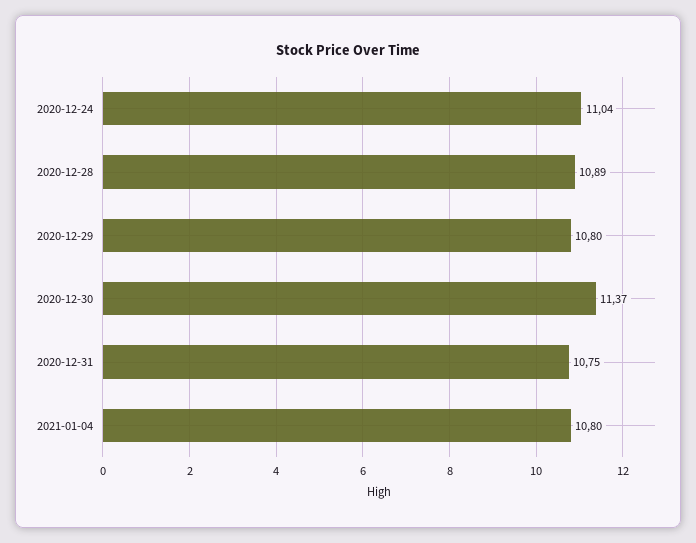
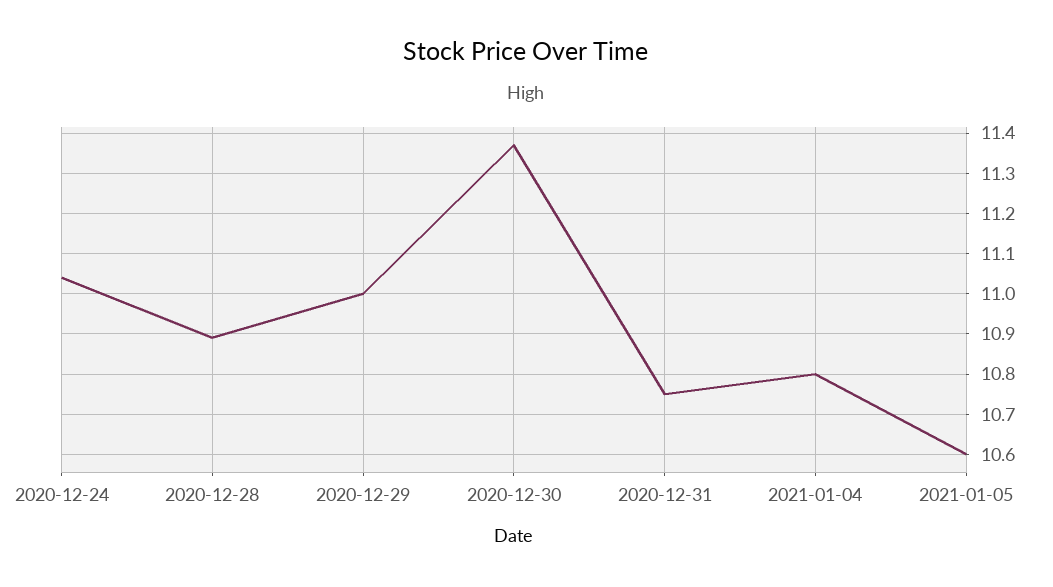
2020-12-29: 10.8 -> 11
2021-01-05: none -> 10.6

